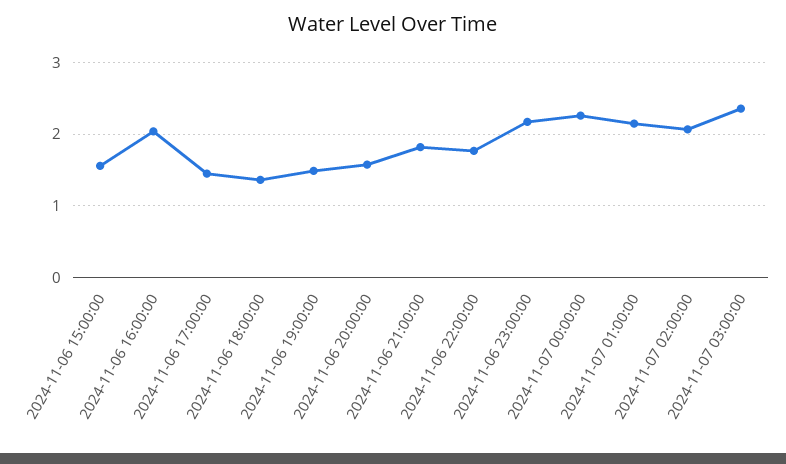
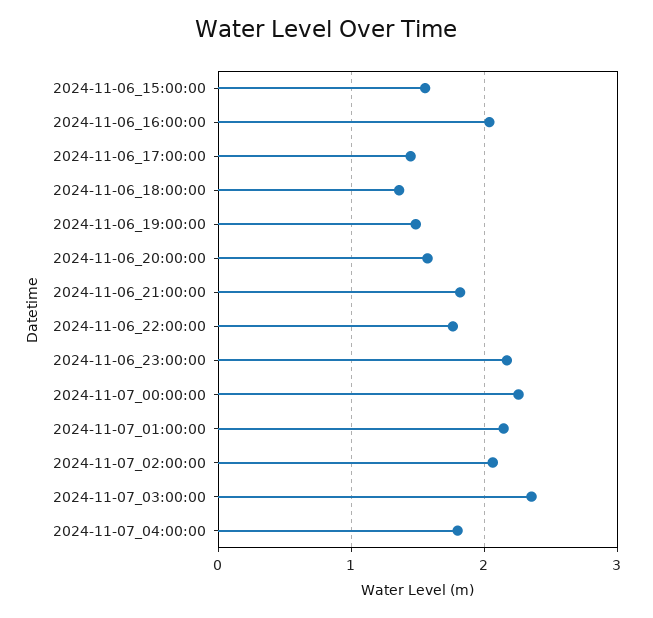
2024-11-07_04:00:00: none -> 1.8

